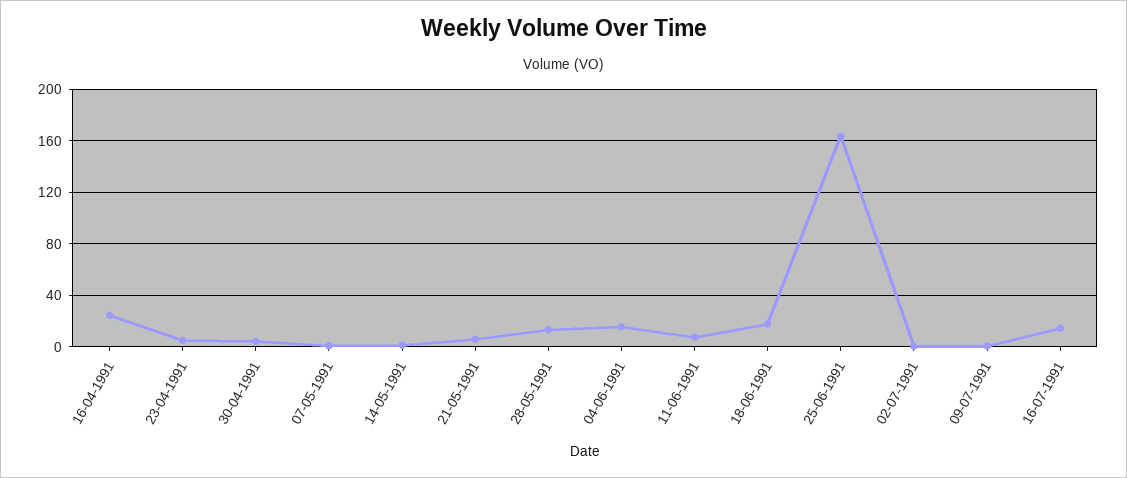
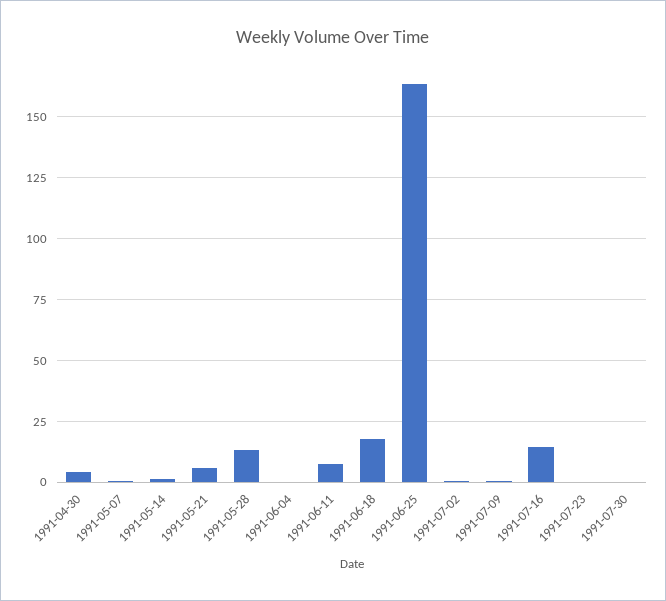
16-04-1991: 25 -> none
23-04-1991: 5 -> none
04-06-1991: 15 -> 0
1991-07-23: none -> 0
1991-07-30: none -> 0

